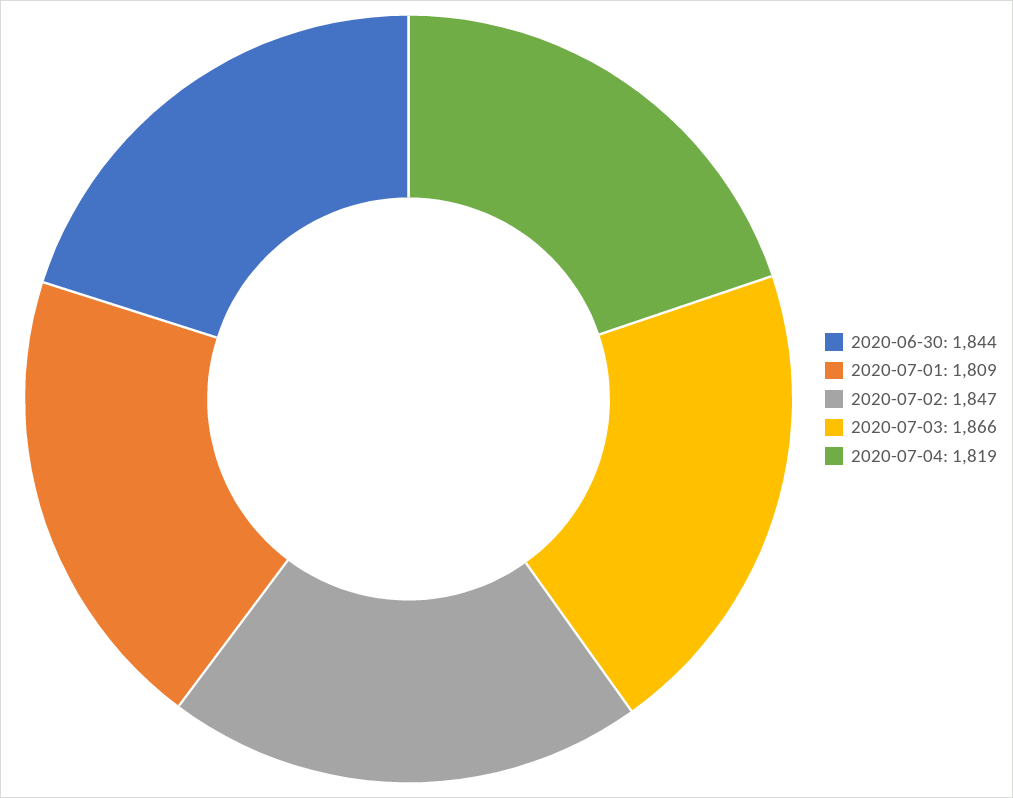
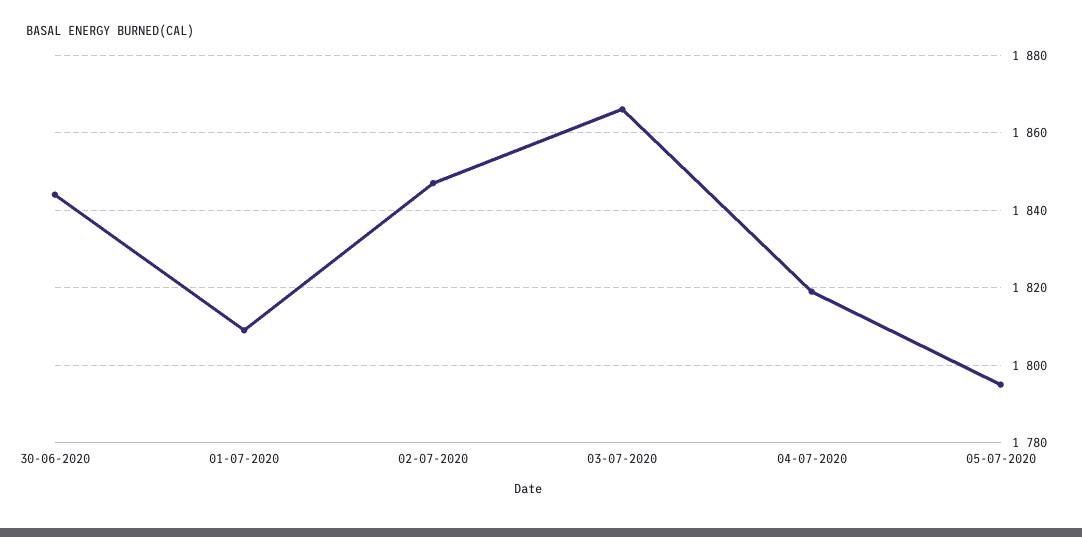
05-07-2020: none -> 1795

